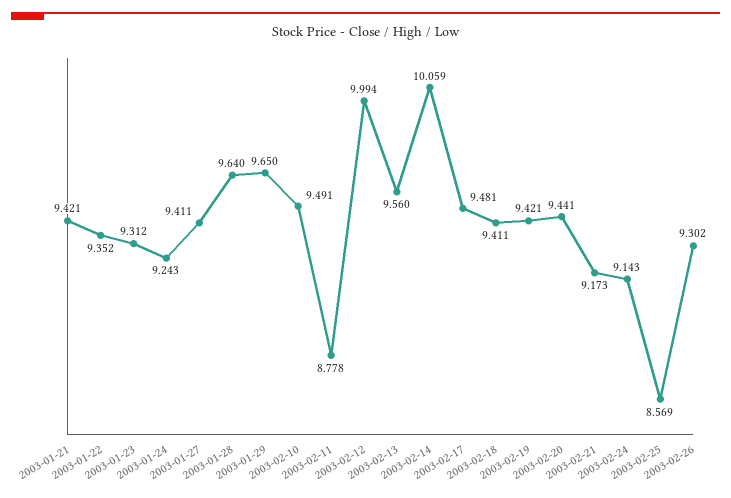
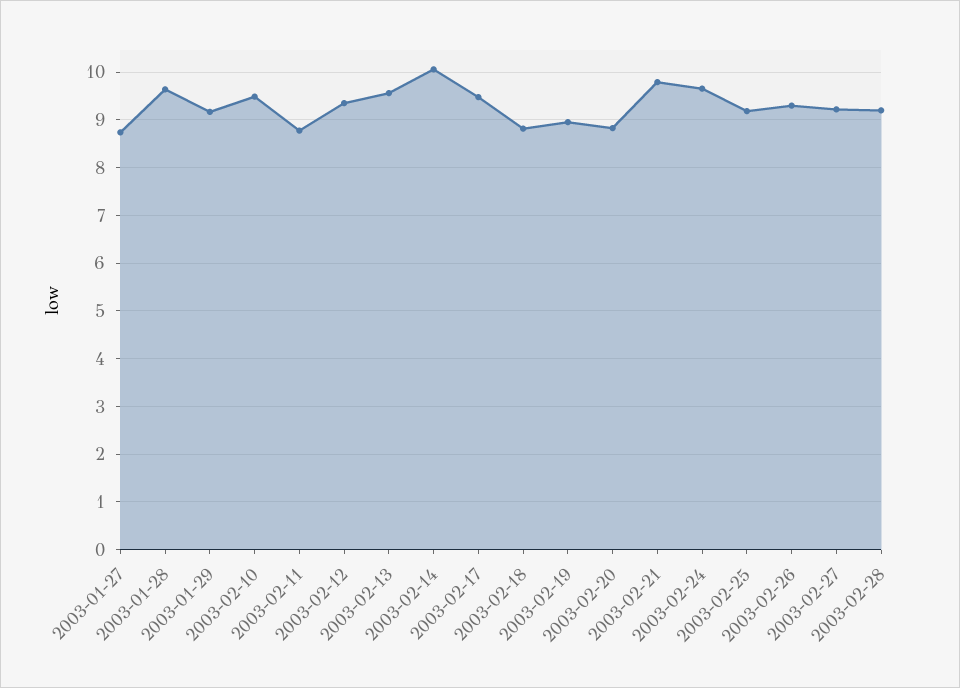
2003-01-21: 9.421 -> none
2003-01-22: 9.352 -> none
2003-01-23: 9.312 -> none
2003-01-24: 9.243 -> none
2003-01-27: 9.411 -> 8.8
2003-01-29: 9.65 -> 9.2
2003-02-12: 9.994 -> 9.4
2003-02-18: 9.411 -> 8.8
2003-02-19: 9.421 -> 9
2003-02-20: 9.441 -> 8.8
2003-02-21: 9.173 -> 9.8
2003-02-24: 9.143 -> 9.6
2003-02-25: 8.569 -> 9.2
2003-02-27: none -> 9.2
2003-02-28: none -> 9.2

